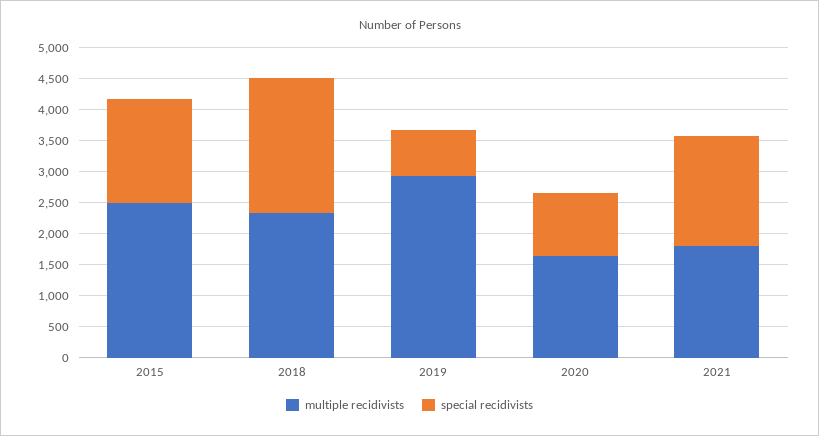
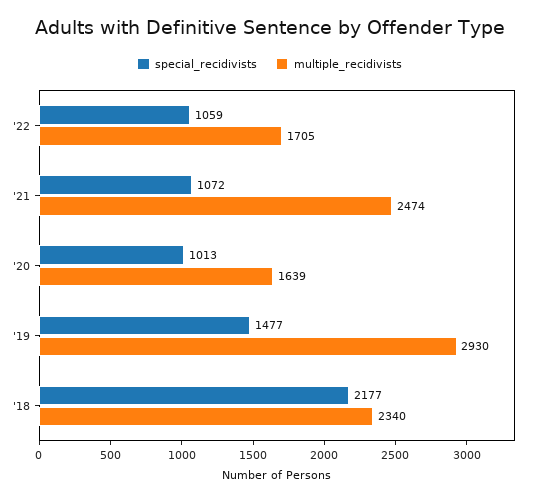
multiple recidivists, 2015: 2500 -> none
special recidivists, 2015: 1750 -> none
special recidivists, 2019: 750 -> 1477
multiple recidivists, 2021: 1750 -> 2474
special recidivists, 2021: 1750 -> 1072
special recidivists, '22: none -> 1059
multiple recidivists, '22: none -> 1705

